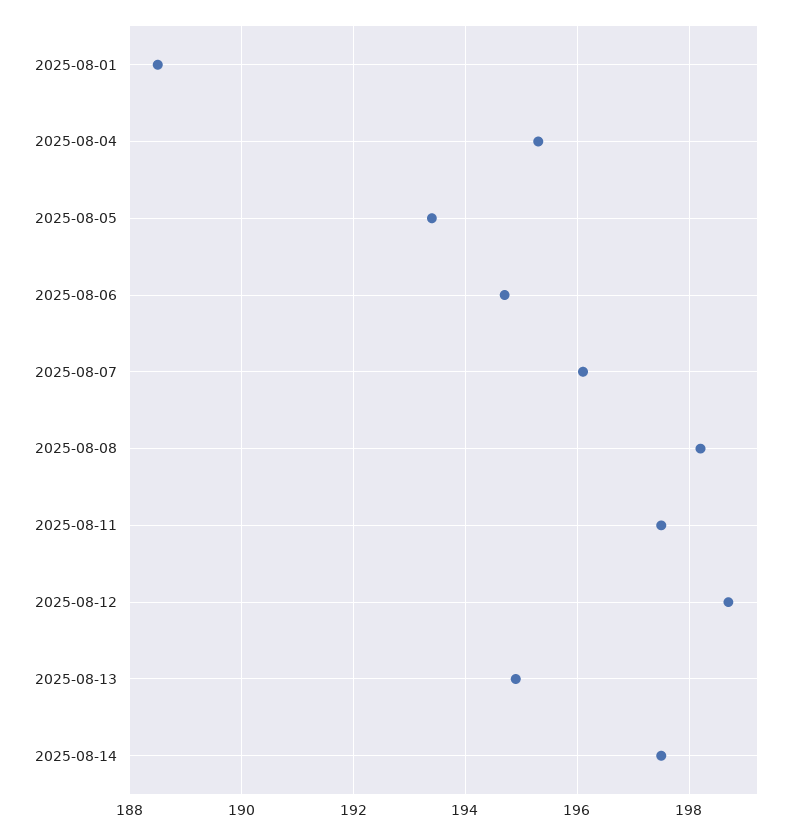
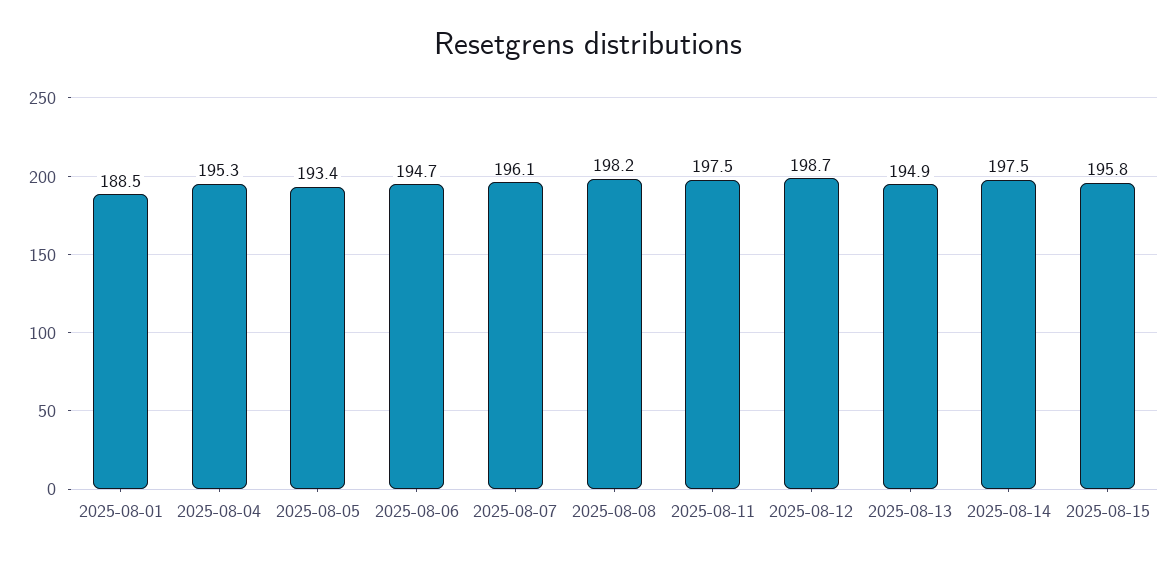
2025-08-15: none -> 195.8

